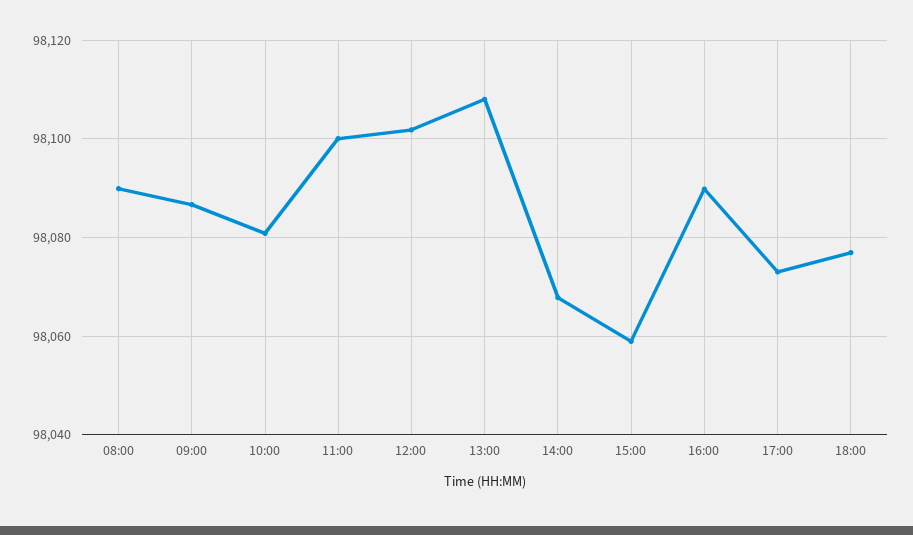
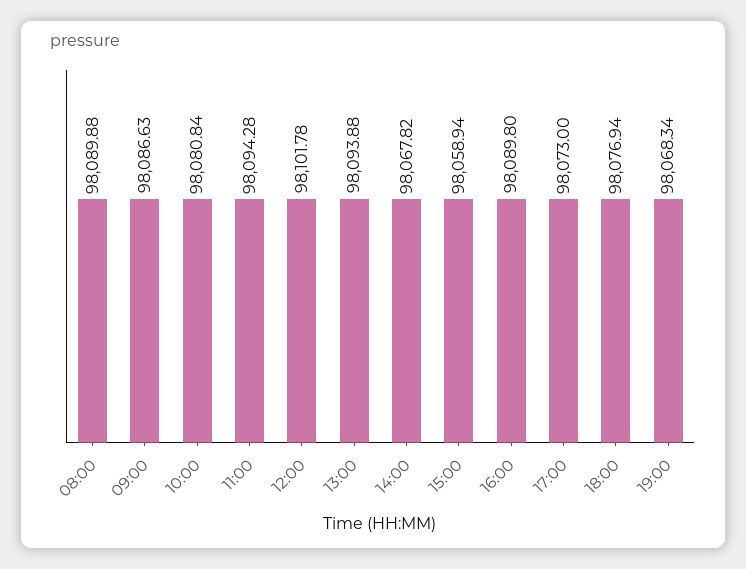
11:00: 98100 -> 98094.28
13:00: 98108 -> 98093.88
19:00: none -> 98068.34

